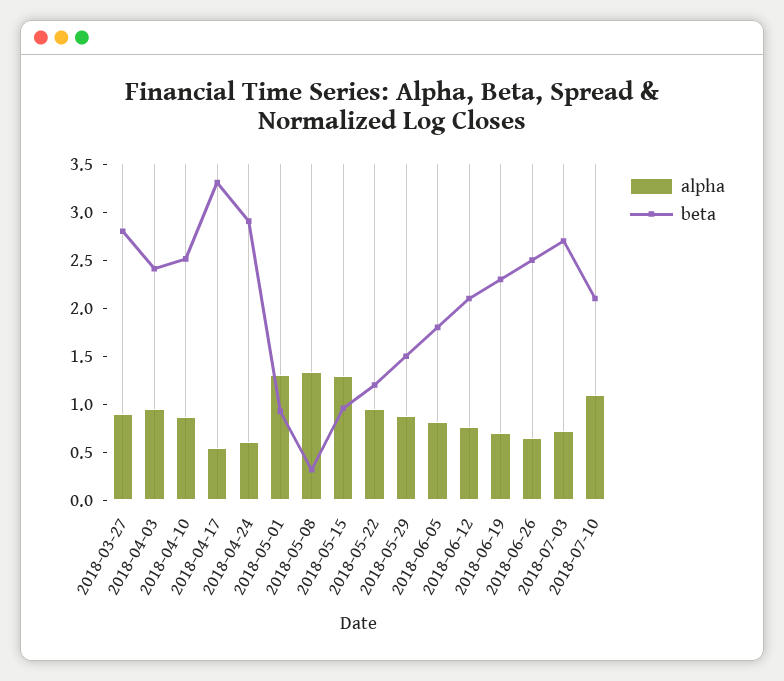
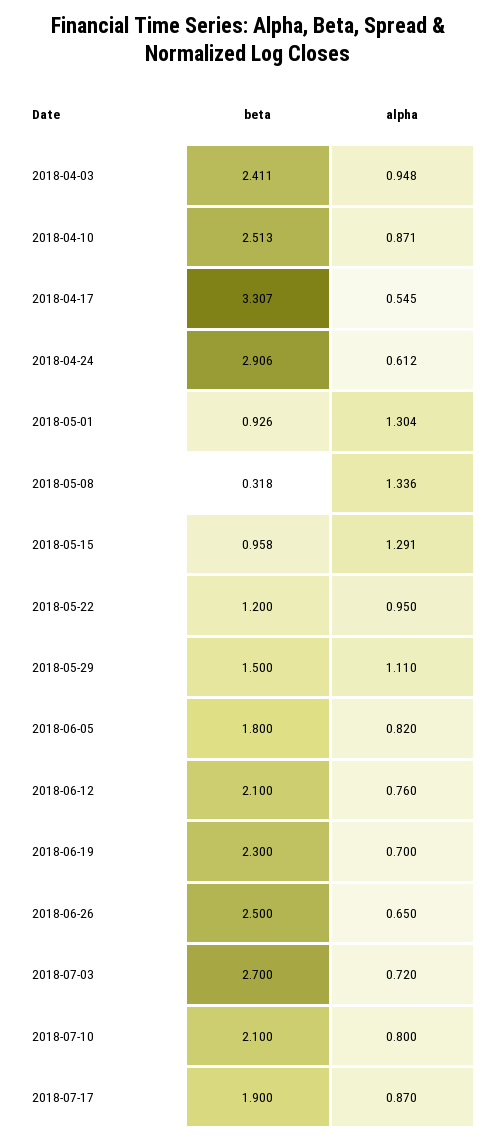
alpha, 2018-03-27: 0.9 -> none
beta, 2018-03-27: 2.8 -> none
alpha, 2018-05-29: 0.9 -> 1.11
alpha, 2018-07-10: 1.1 -> 0.8
beta, 2018-07-17: none -> 1.9
alpha, 2018-07-17: none -> 0.87

